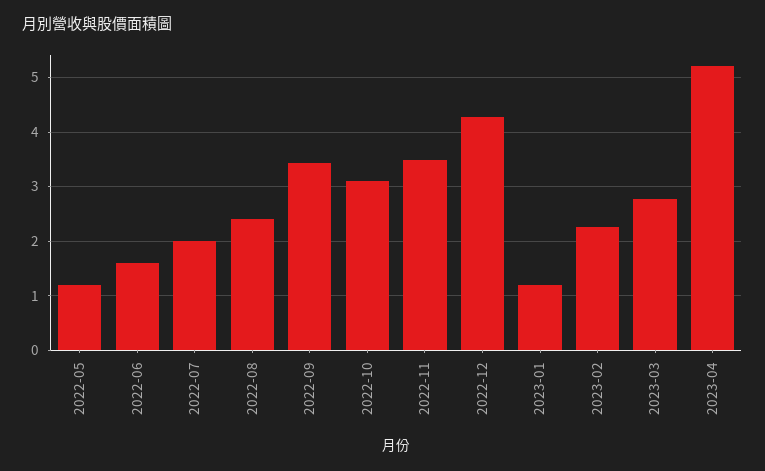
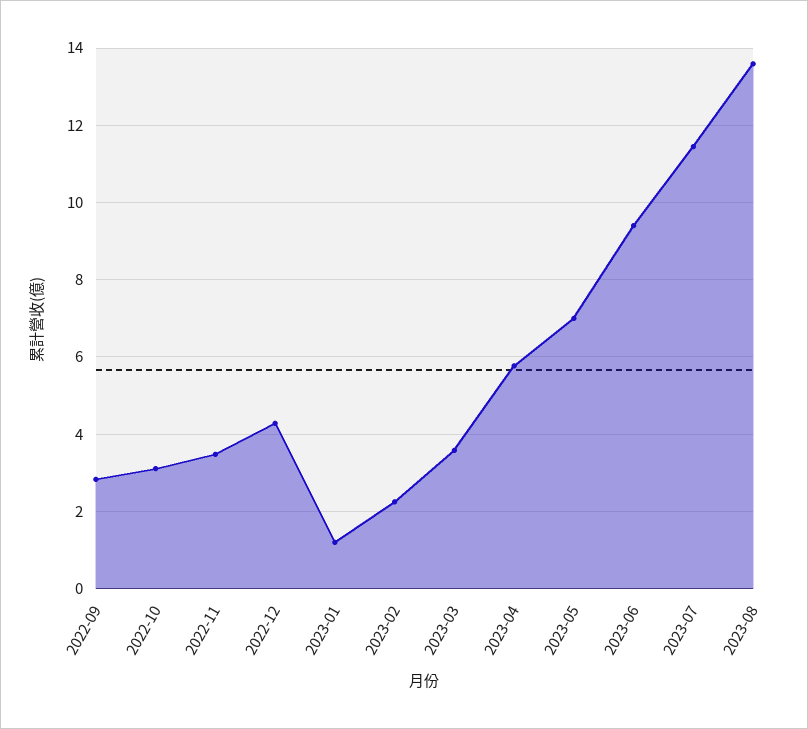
2022-05: 1.2 -> none
2022-06: 1.6 -> none
2022-07: 2 -> none
2022-08: 2.4 -> none
2022-09: 3.4 -> 2.8
2023-03: 2.8 -> 3.6
2023-04: 5.2 -> 5.8
2023-05: none -> 7
2023-06: none -> 9.4
2023-07: none -> 11.4
2023-08: none -> 13.6

